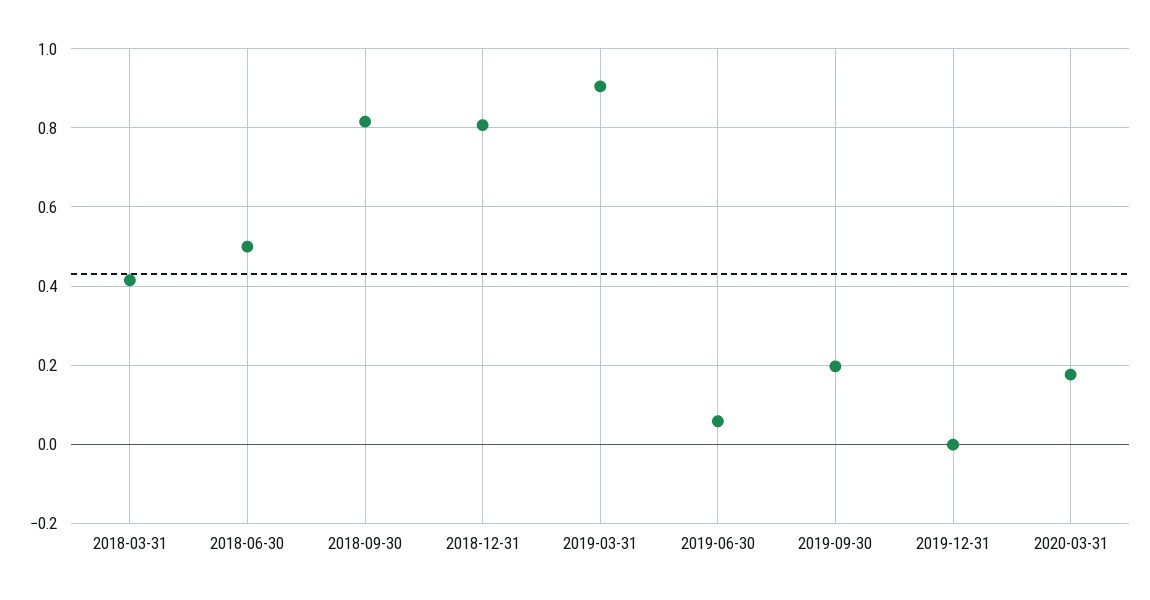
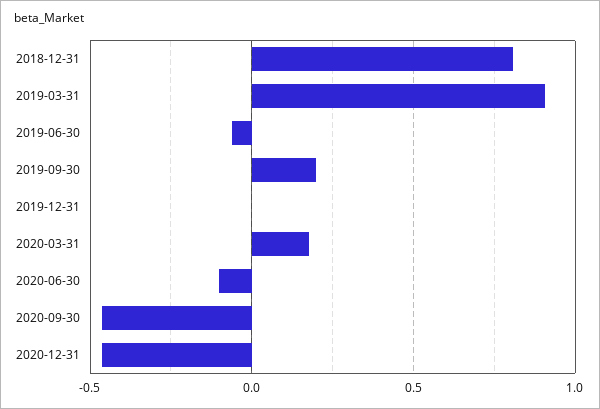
2018-03-31: 0.42 -> none
2018-06-30: 0.5 -> none
2018-09-30: 0.82 -> none
2019-06-30: 0.06 -> -0.05
2020-06-30: none -> -0.1
2020-09-30: none -> -0.45
2020-12-31: none -> -0.45

